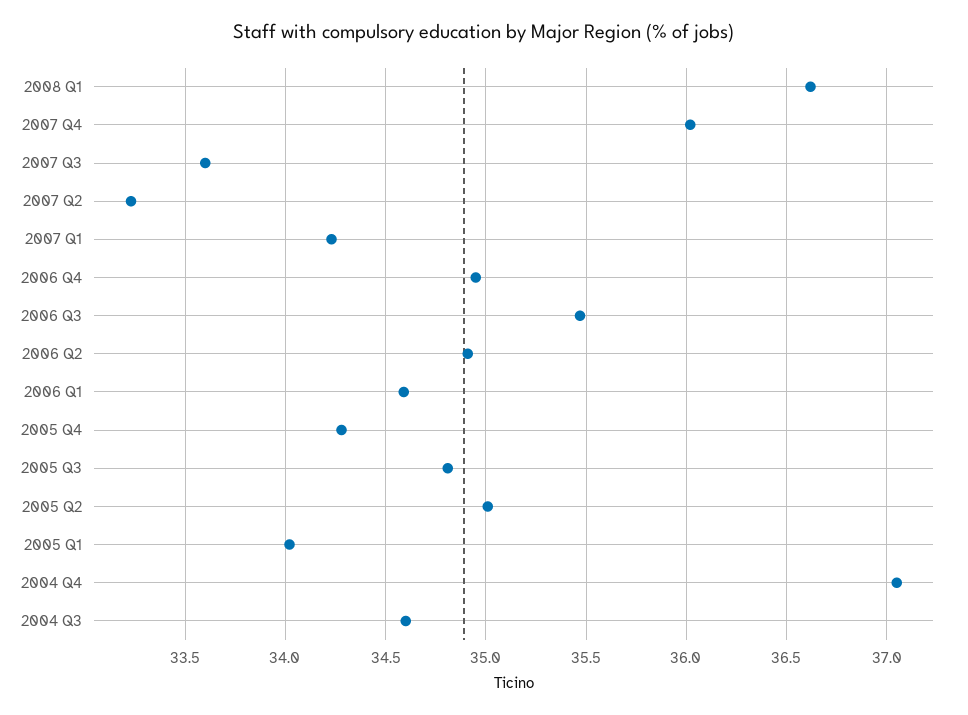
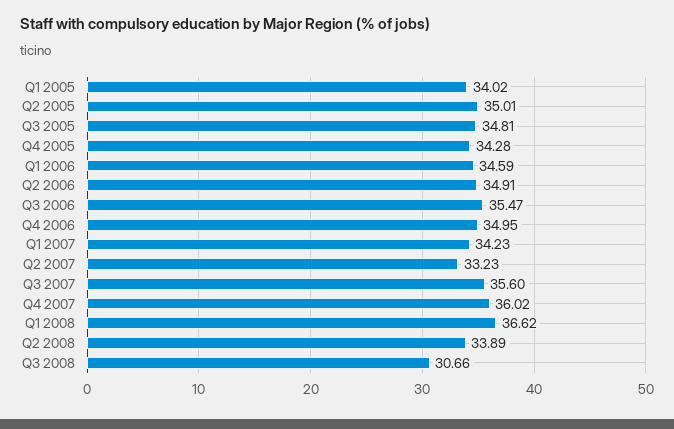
2007 Q3: 33.6 -> 35.6
2004 Q4: 37.05 -> none
2004 Q3: 34.6 -> none
Q2 2008: none -> 33.89
Q3 2008: none -> 30.66

